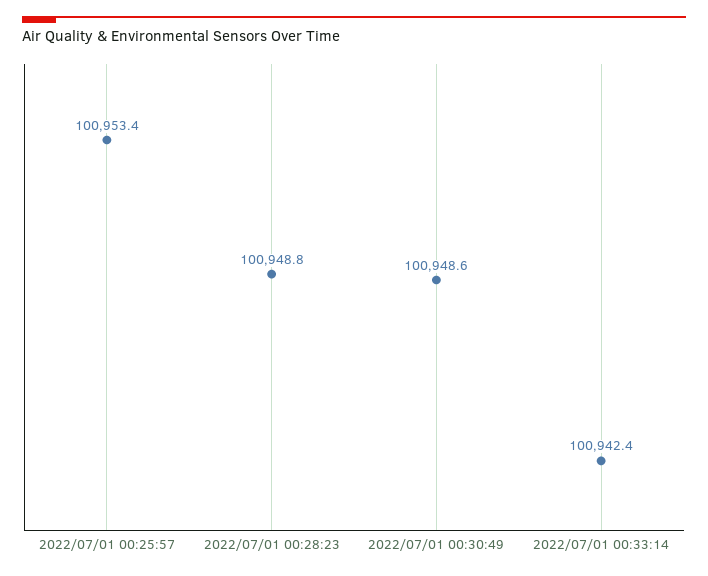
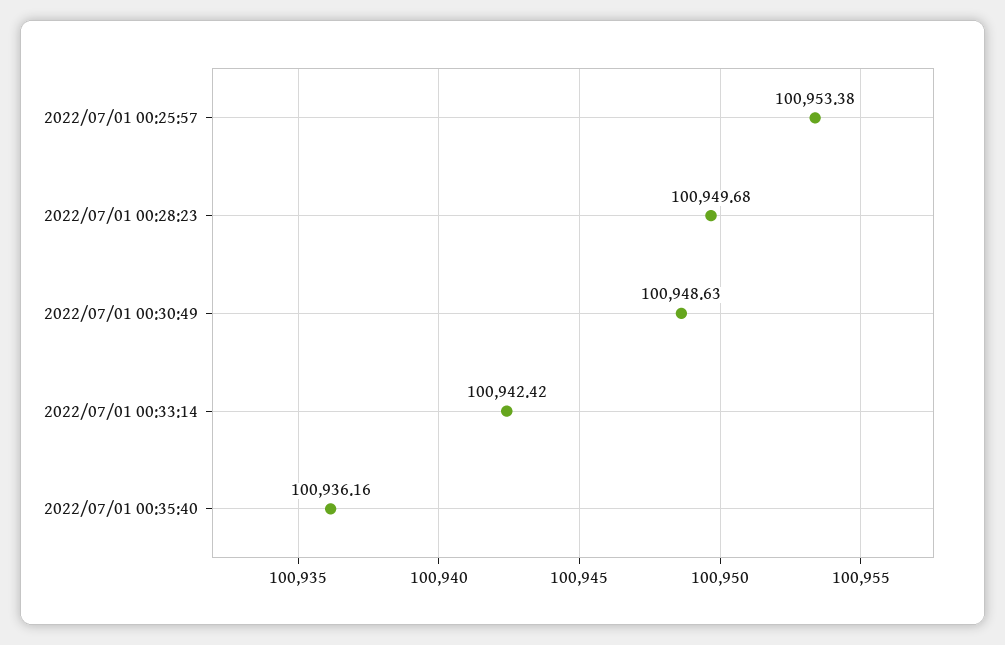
2022/07/01 00:28:23: 100948.8 -> 100949.68
2022/07/01 00:35:40: none -> 100936.16

